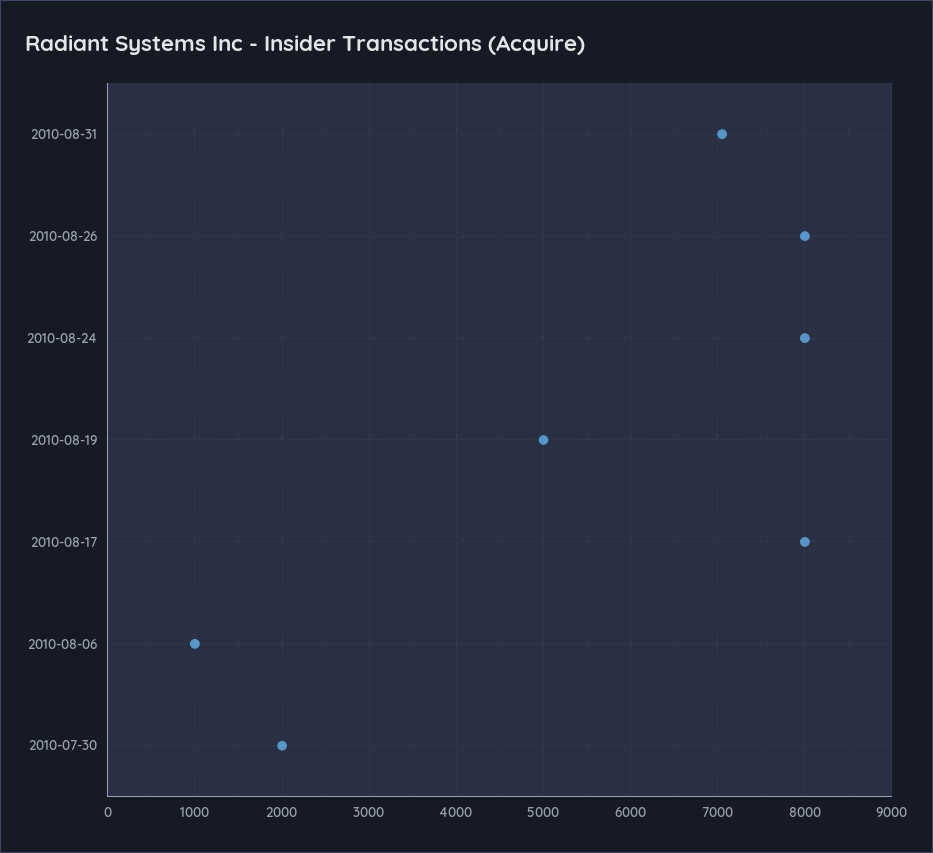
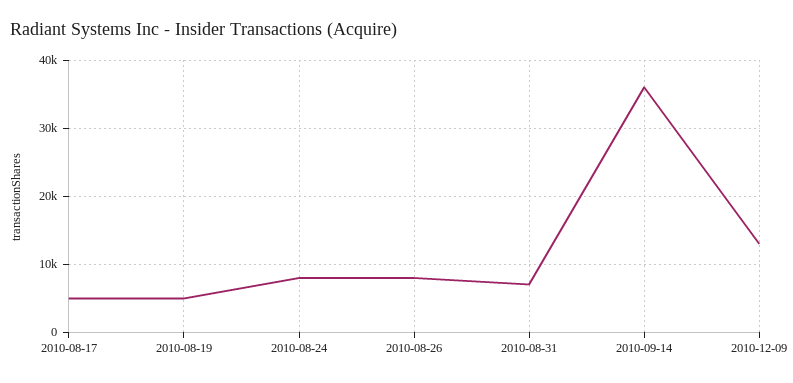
2010-08-17: 8000 -> 5000
2010-08-06: 1000 -> none
2010-07-30: 2000 -> none
2010-09-14: none -> 36000
2010-12-09: none -> 13000

